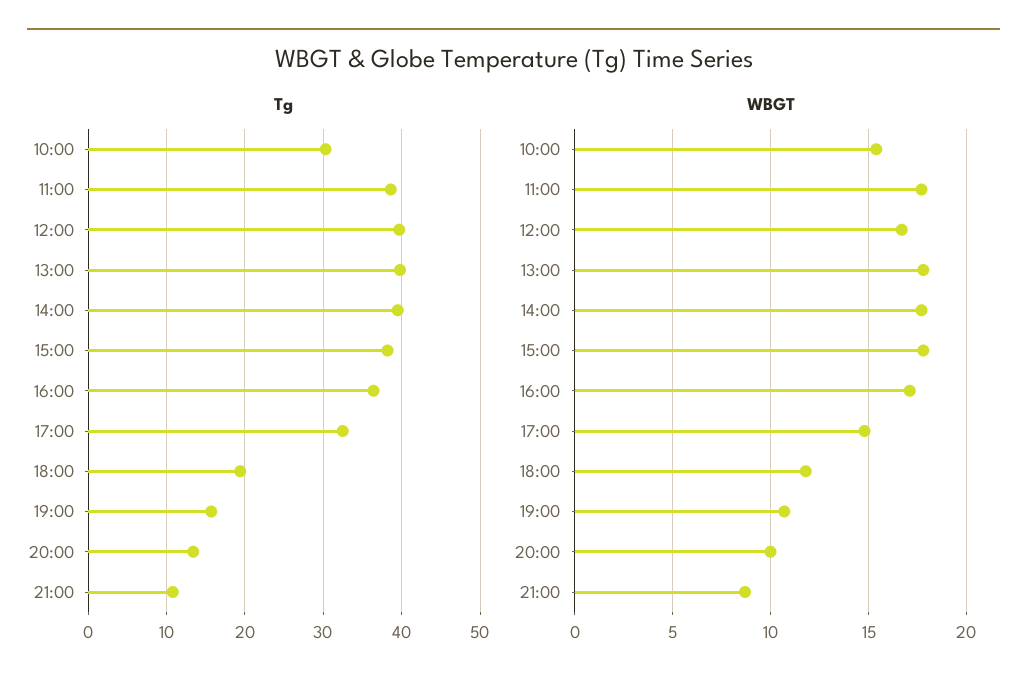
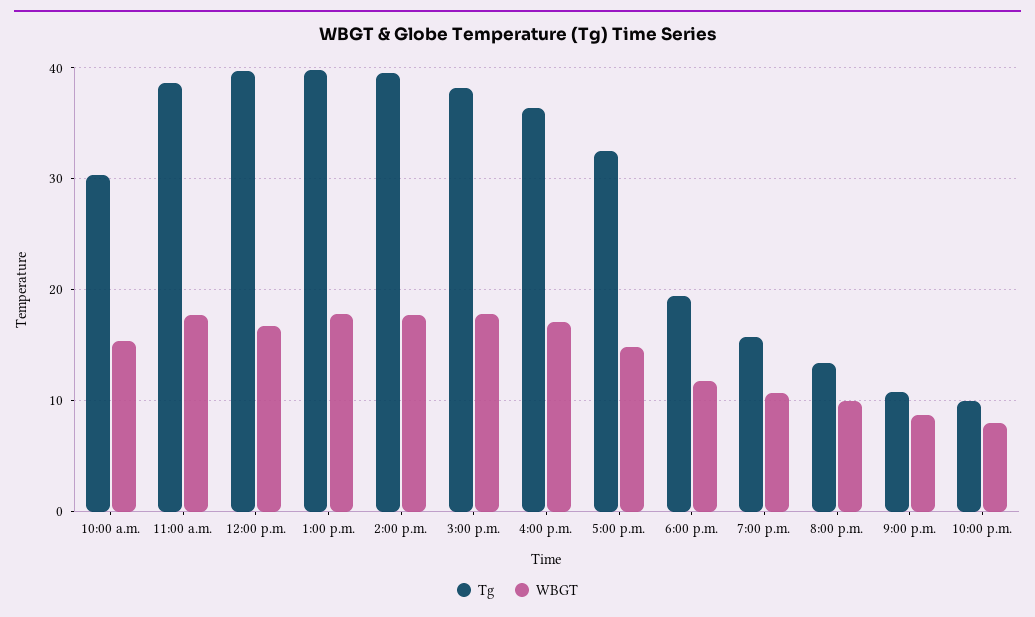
Tg, 10:00 p.m.: none -> 10
WBGT, 10:00 p.m.: none -> 8

